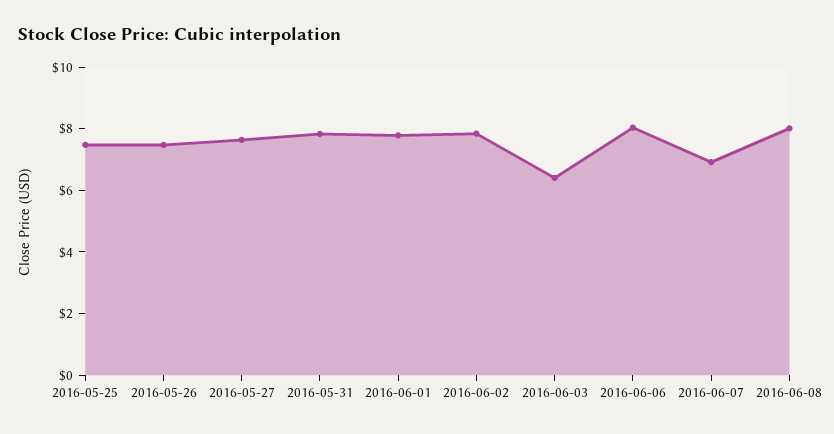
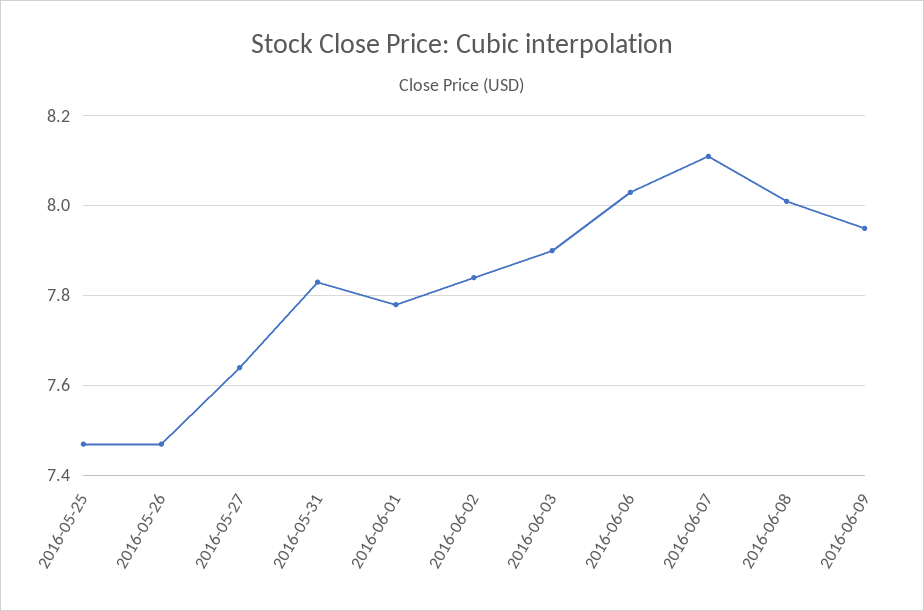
2016-06-03: 6.5 -> 7.9
2016-06-07: 7 -> 8.1
2016-06-09: none -> 7.95

